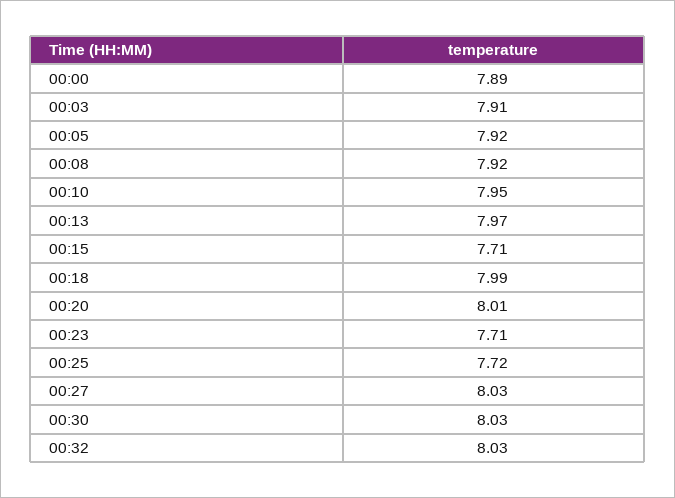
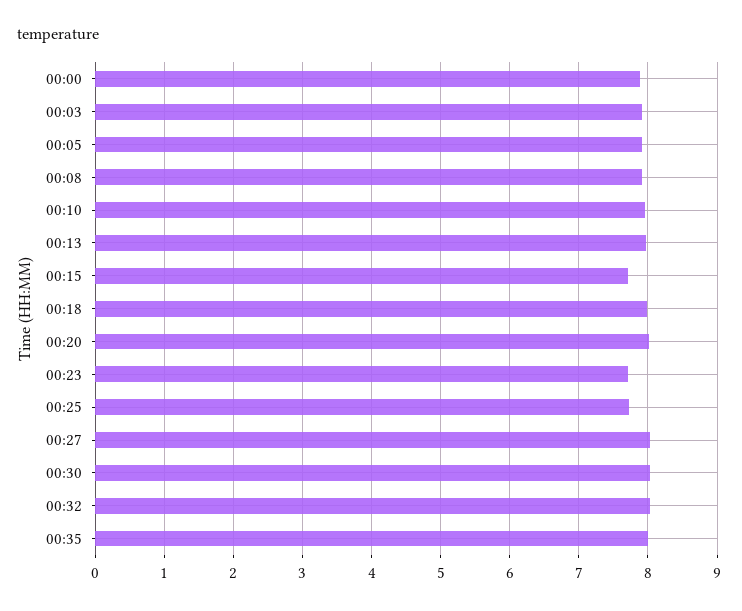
00:35: none -> 8

